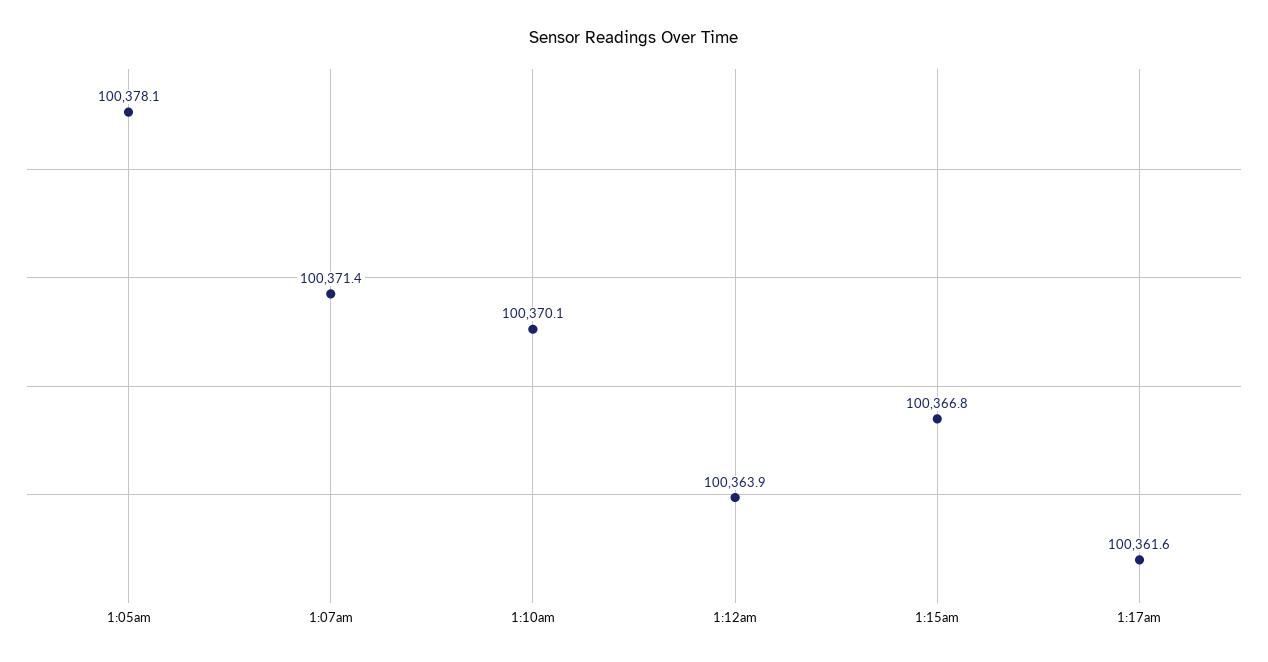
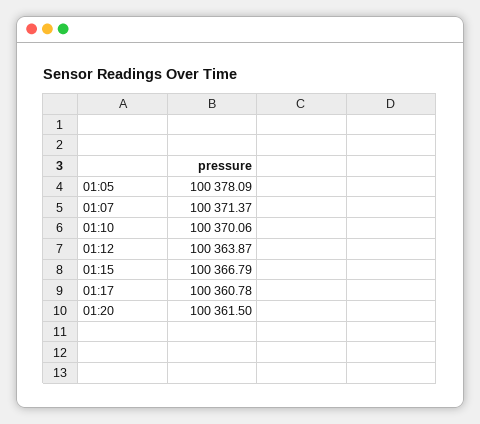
1:17am: 100361.6 -> 100360.78
01:20: none -> 100361.5

